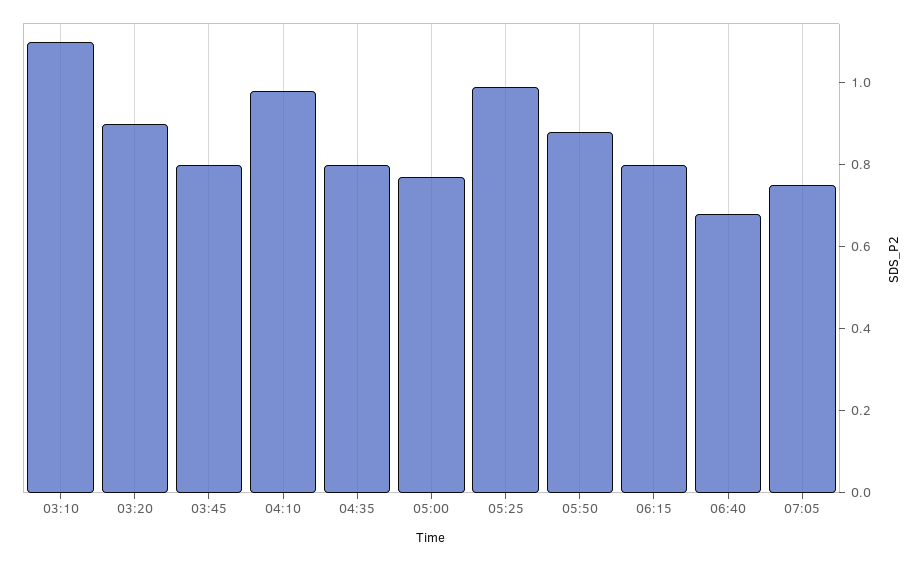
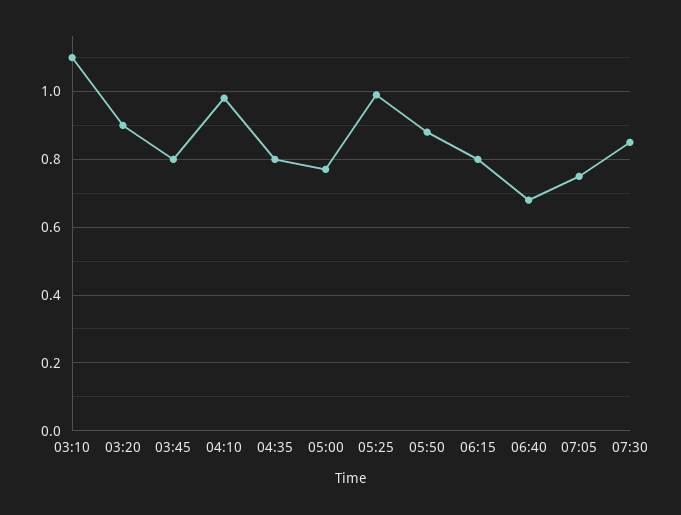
07:30: none -> 0.85

